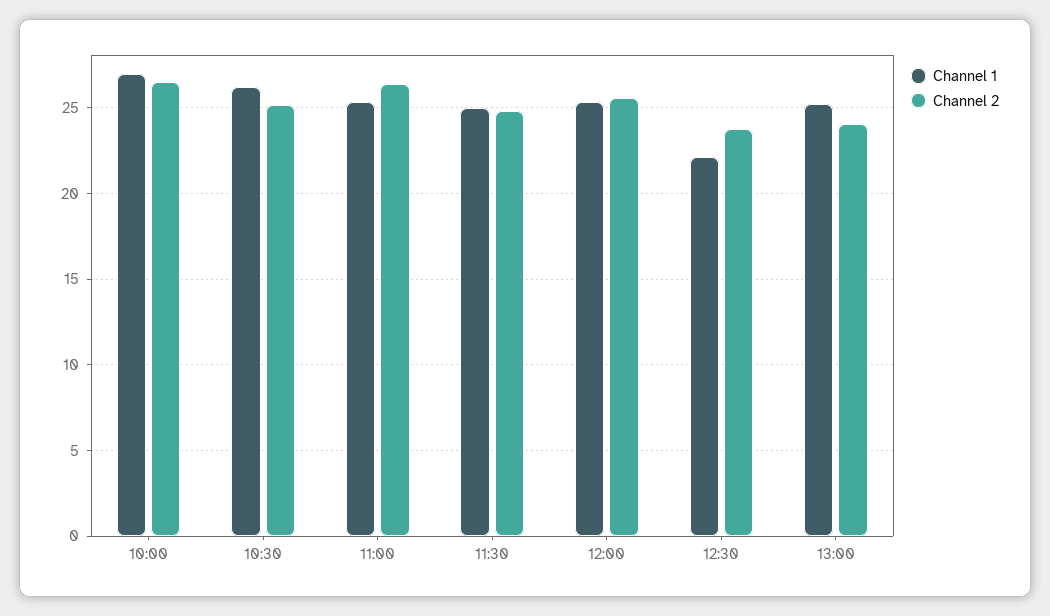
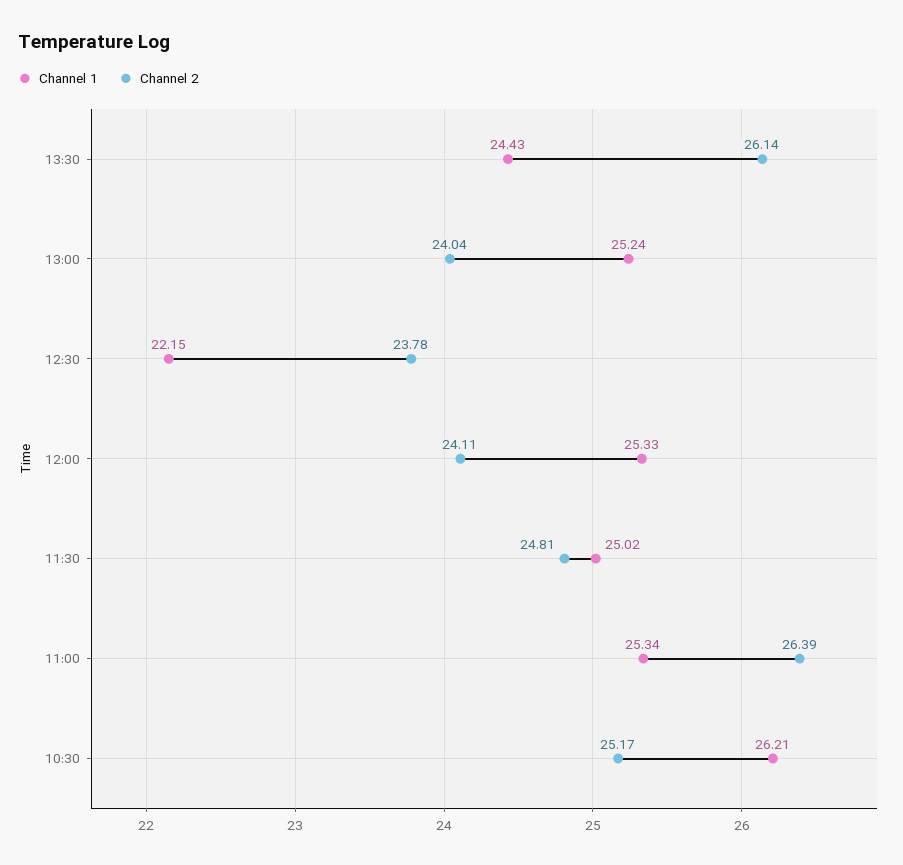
Channel 1, 10:00: 27 -> none
Channel 2, 10:00: 26.5 -> none
Channel 2, 12:00: 25.5 -> 24.11
Channel 1, 13:30: none -> 24.43
Channel 2, 13:30: none -> 26.14

